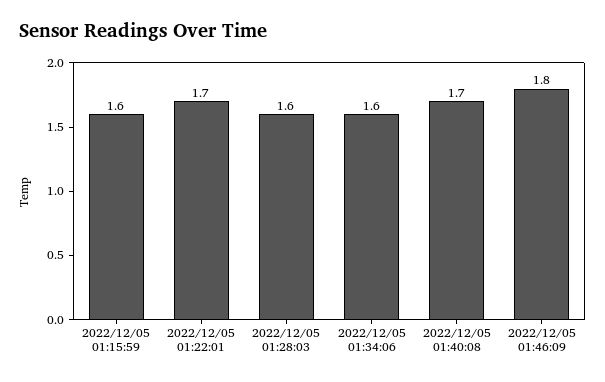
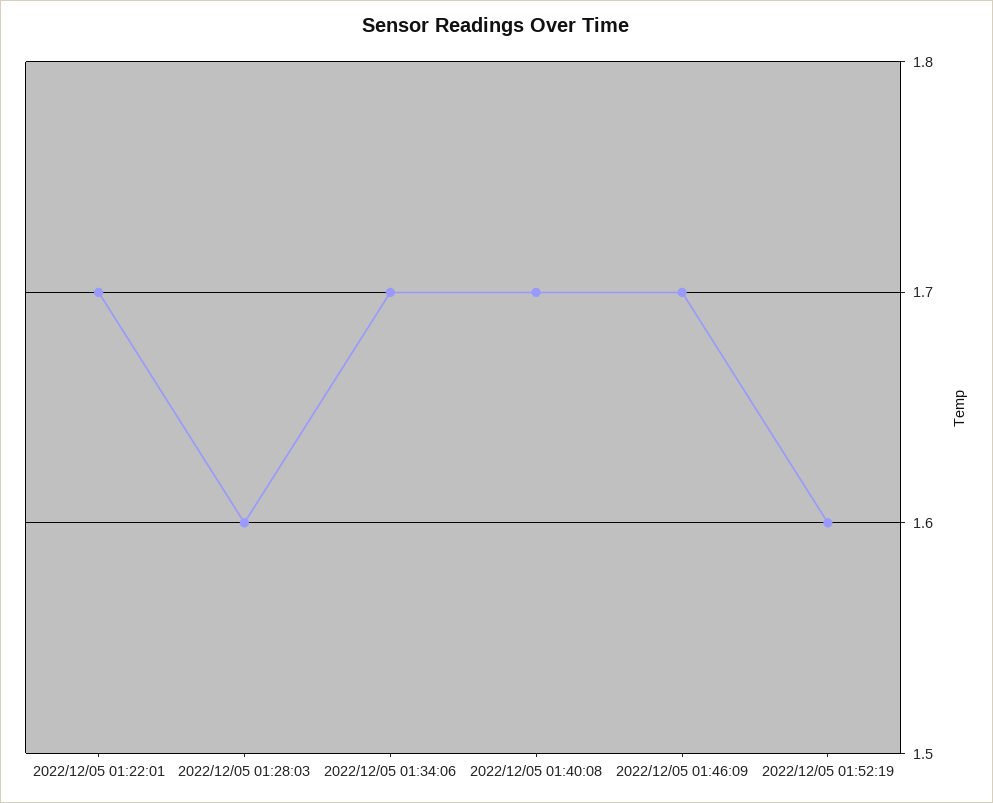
2022/12/05 01:15:59: 1.6 -> none
2022/12/05 01:34:06: 1.6 -> 1.7
2022/12/05 01:46:09: 1.8 -> 1.7
2022/12/05 01:52:19: none -> 1.6

